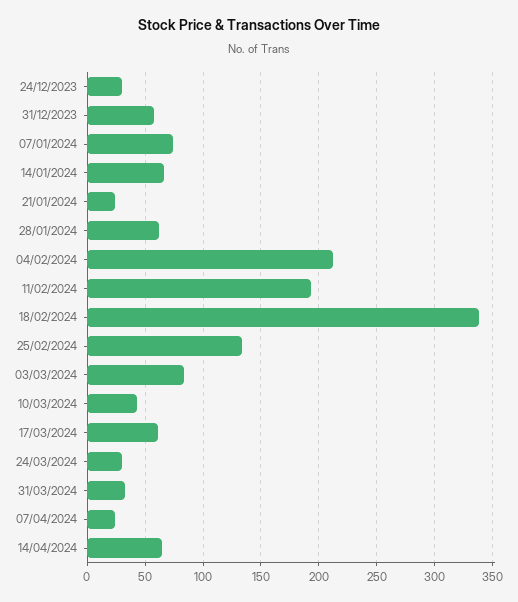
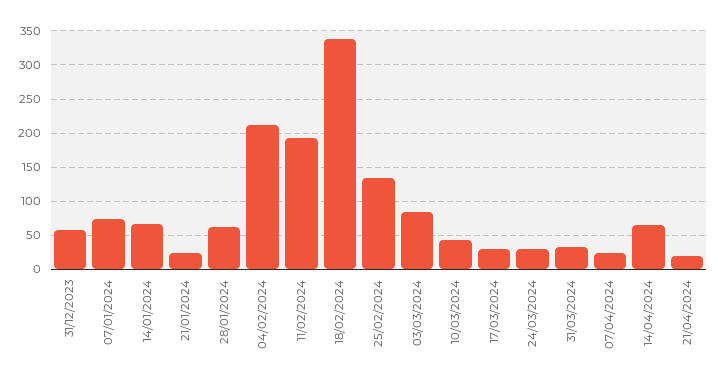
24/12/2023: 30 -> none
17/03/2024: 60 -> 30
21/04/2024: none -> 20

